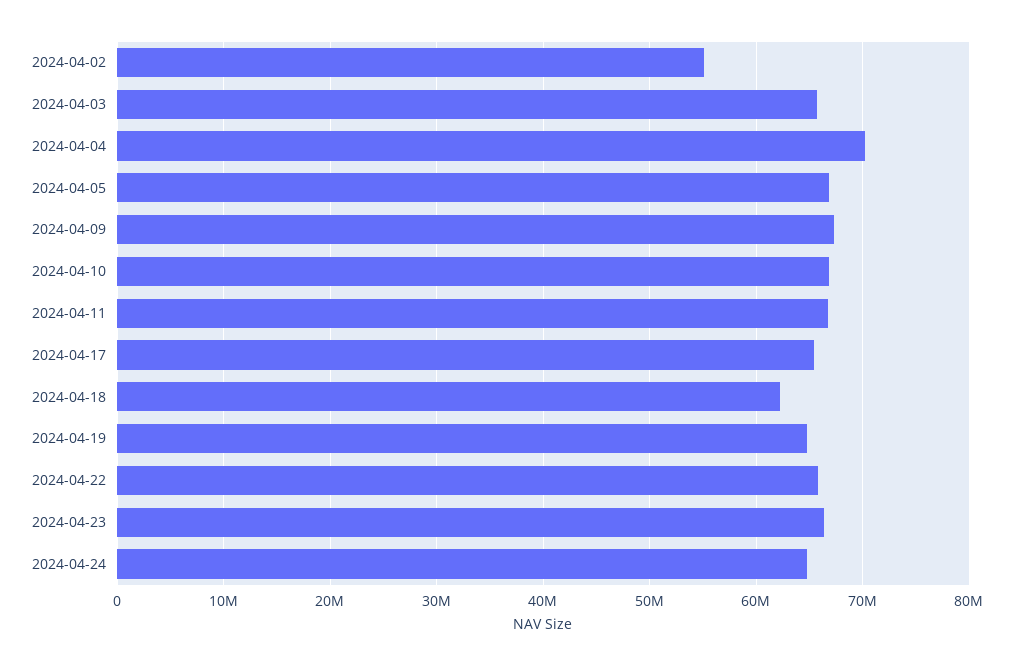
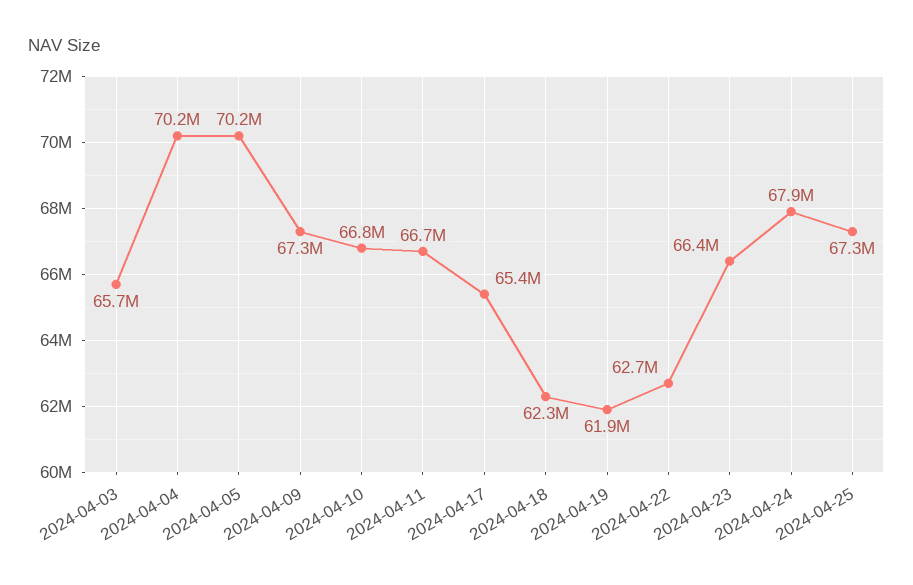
2024-04-02: 55000000 -> none
2024-04-05: 67000000 -> 70200000
2024-04-19: 65000000 -> 61900000
2024-04-22: 66000000 -> 62700000
2024-04-24: 65000000 -> 67900000
2024-04-25: none -> 67300000

